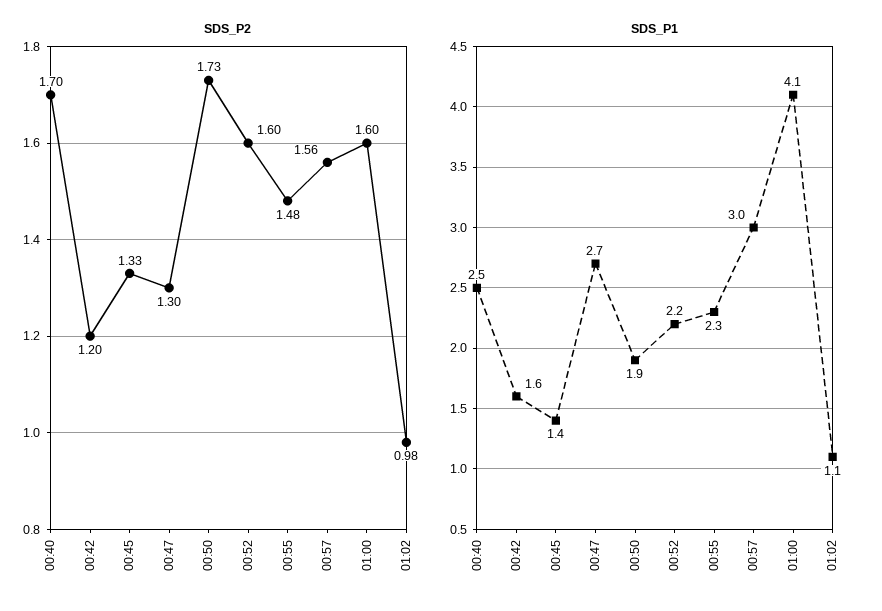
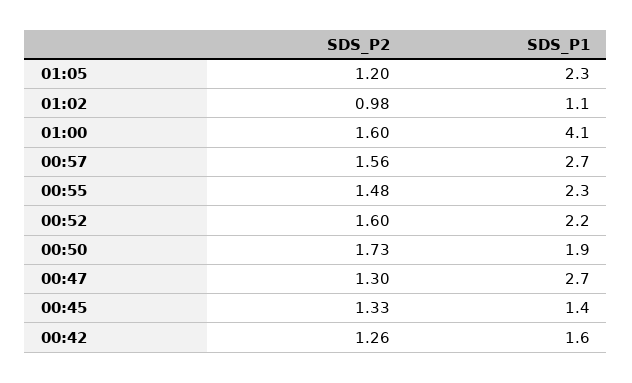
SDS_P2, 00:40: 1.7 -> none
SDS_P2, 00:42: 1.2 -> 1.26
SDS_P1, 00:40: 2.5 -> none
SDS_P1, 00:57: 3 -> 2.7
SDS_P2, 01:05: none -> 1.2
SDS_P1, 01:05: none -> 2.3

